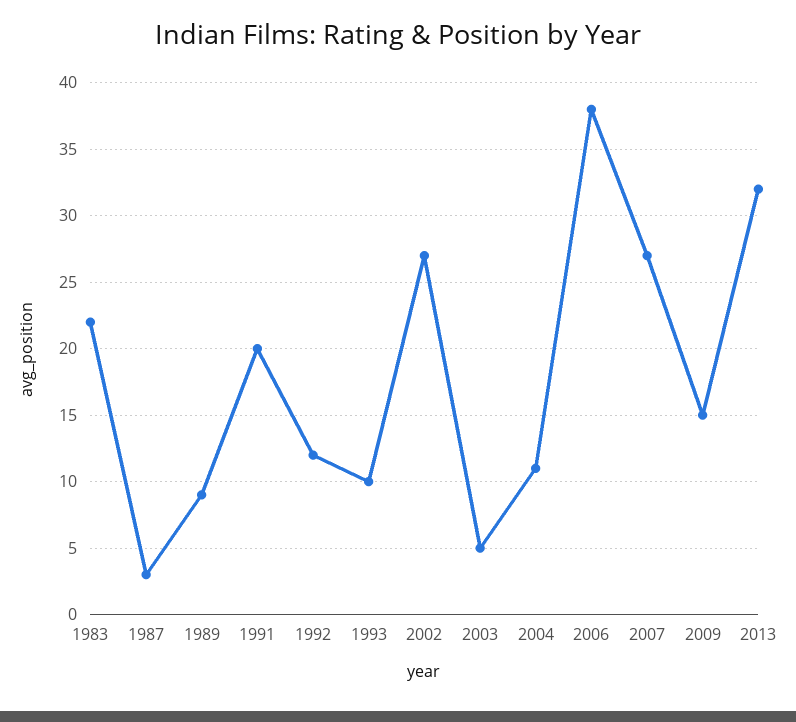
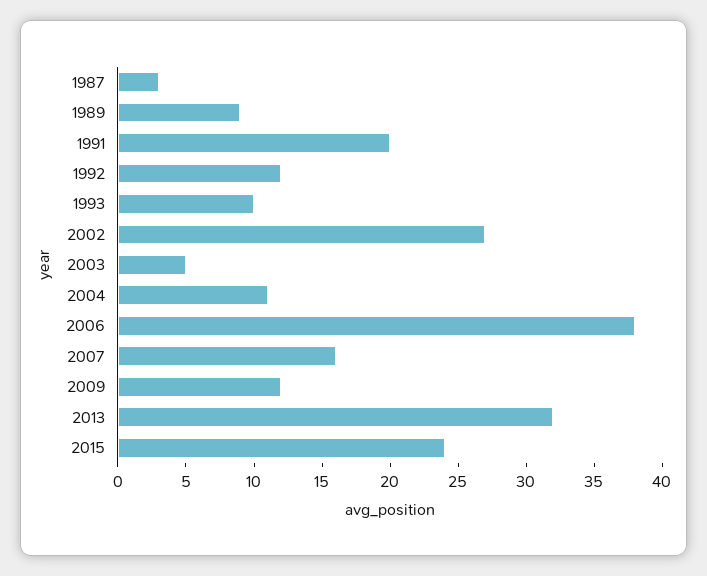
1983: 22 -> none
2007: 27 -> 16
2009: 15 -> 12
2015: none -> 24

